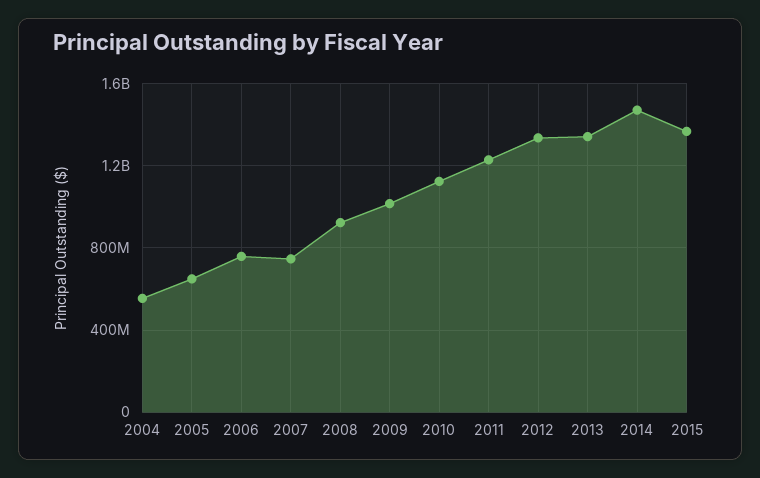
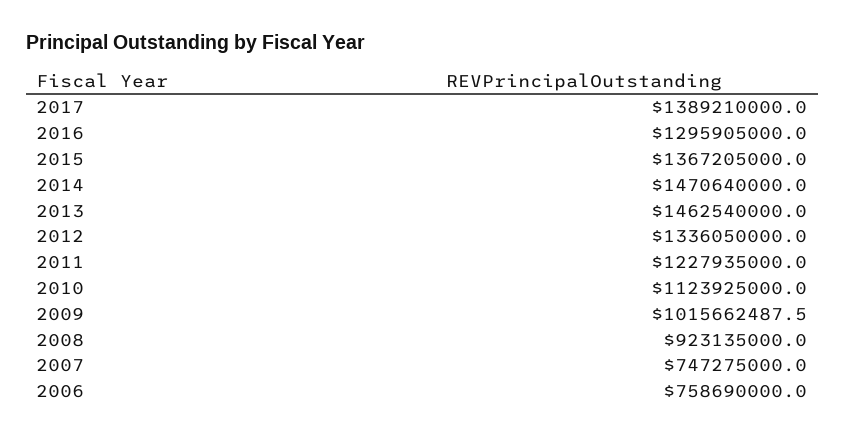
2004: 550000000 -> none
2005: 650000000 -> none
2013: 1350000000 -> 1462540000
2017: none -> 1389210000
2016: none -> 1295905000

